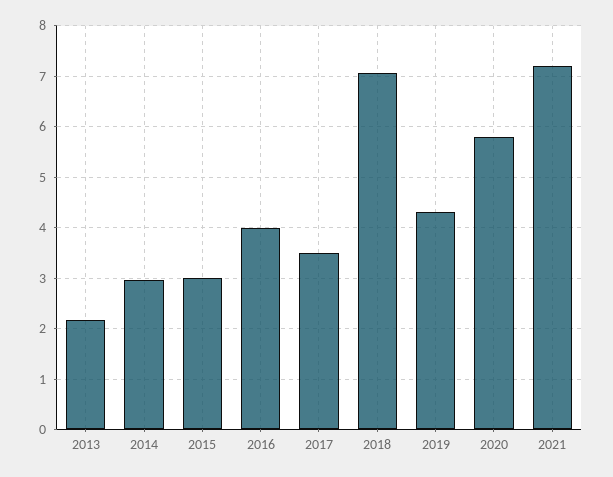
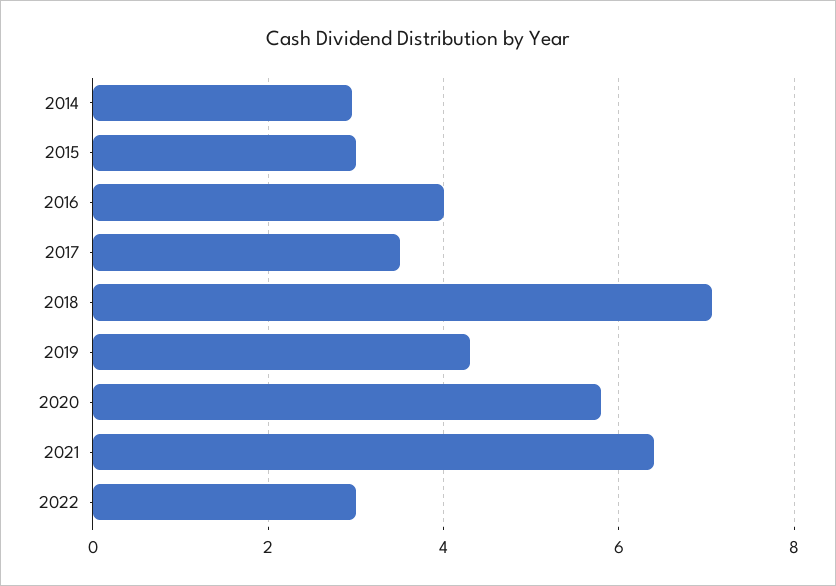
2013: 2.2 -> none
2021: 7.2 -> 6.4
2022: none -> 3

